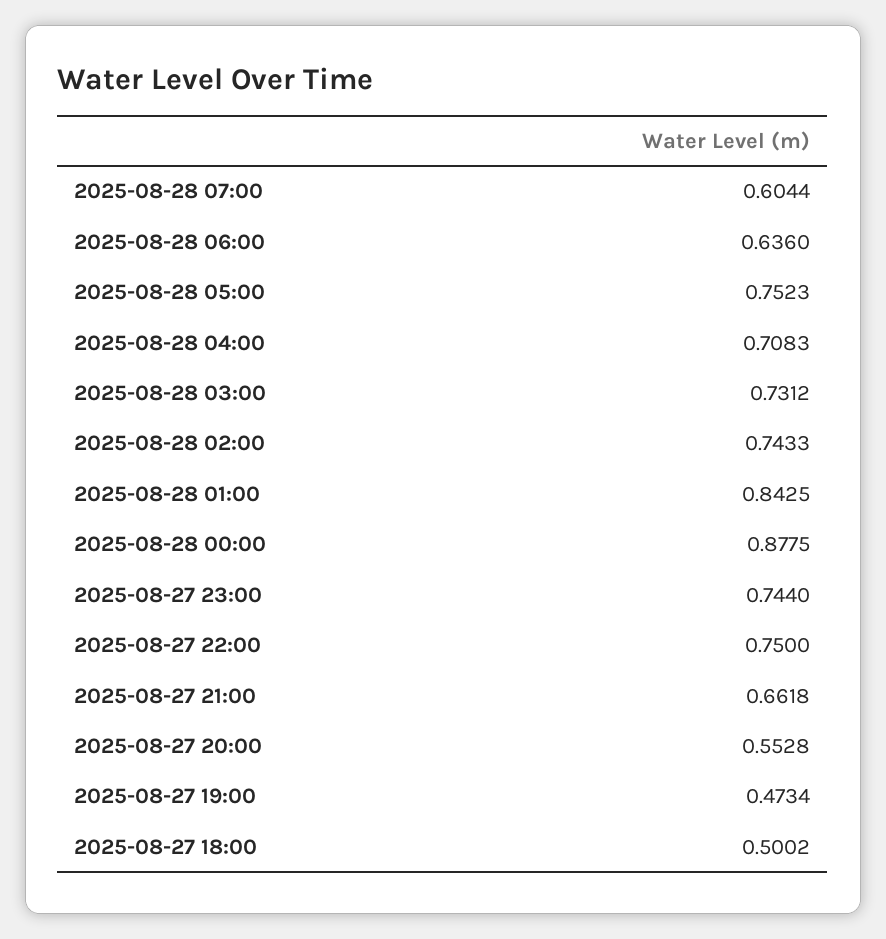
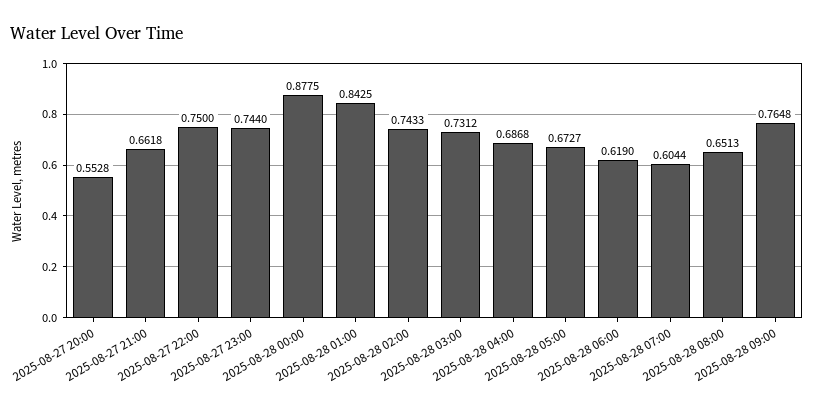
2025-08-28 06:00: 0.636 -> 0.619
2025-08-28 05:00: 0.7523 -> 0.6727
2025-08-28 04:00: 0.7083 -> 0.6868
2025-08-27 19:00: 0.4734 -> none
2025-08-27 18:00: 0.5002 -> none
2025-08-28 08:00: none -> 0.6513
2025-08-28 09:00: none -> 0.7648

